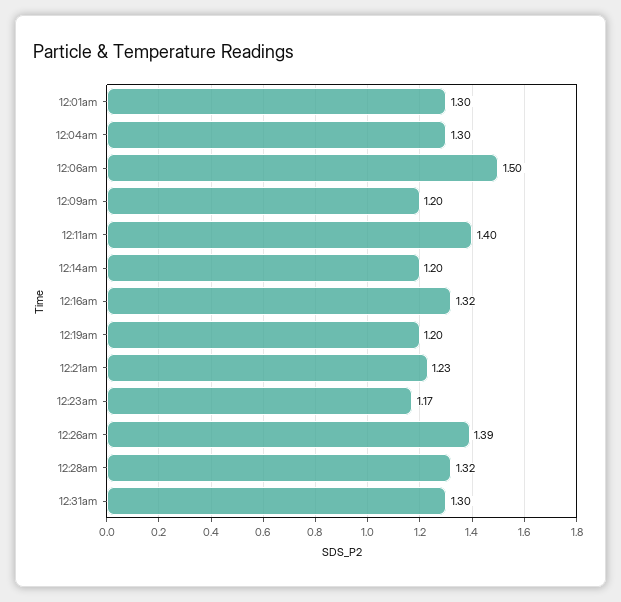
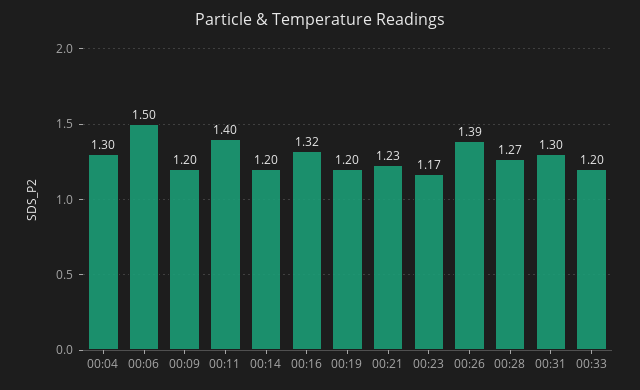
12:01am: 1.3 -> none
12:28am: 1.32 -> 1.27
00:33: none -> 1.2

